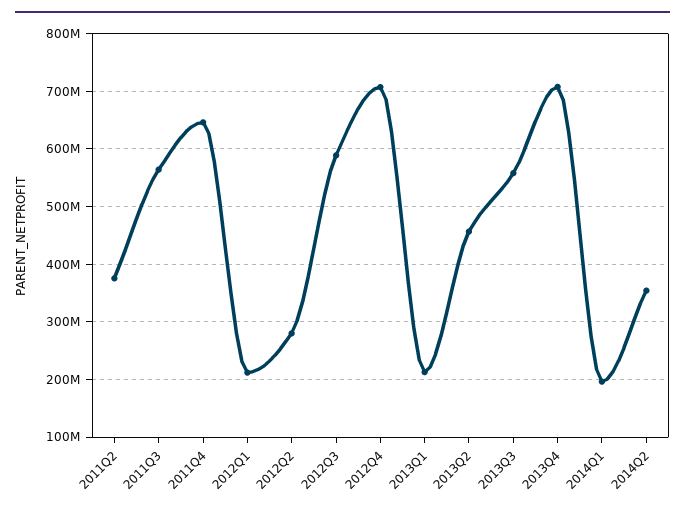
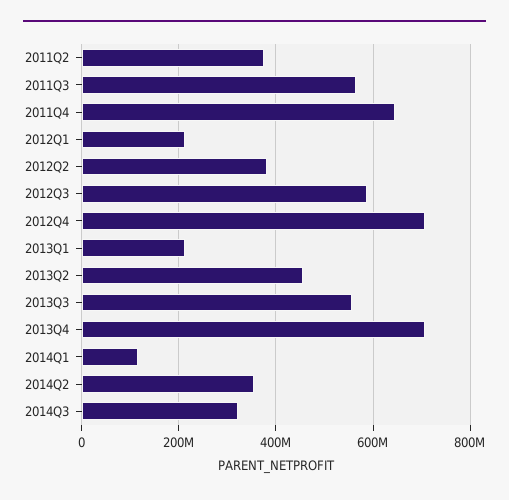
2012Q2: 280000000 -> 380000000
2014Q1: 200000000 -> 120000000
2014Q3: none -> 320000000

